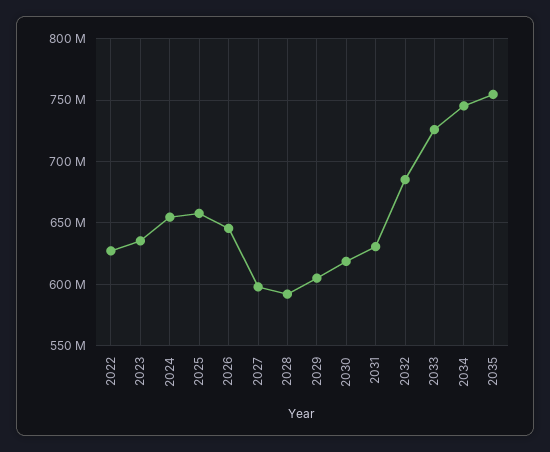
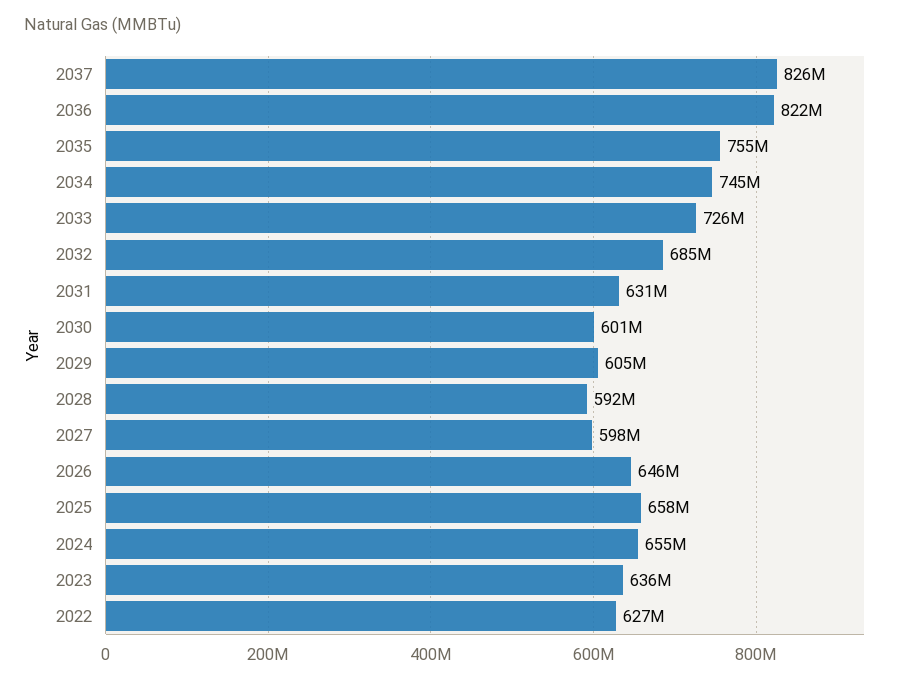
2030: 620000000 -> 601000000
2037: none -> 826000000
2036: none -> 822000000

